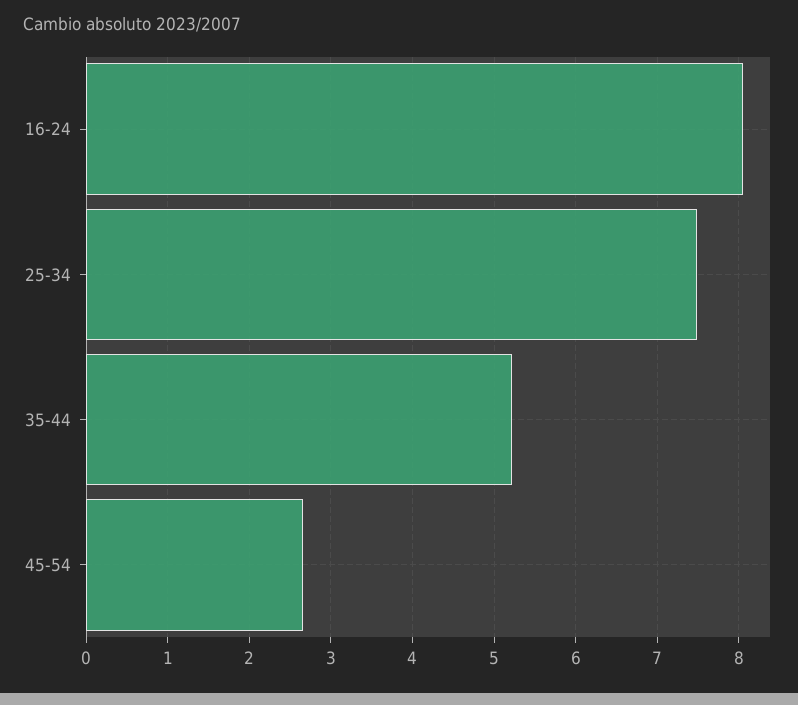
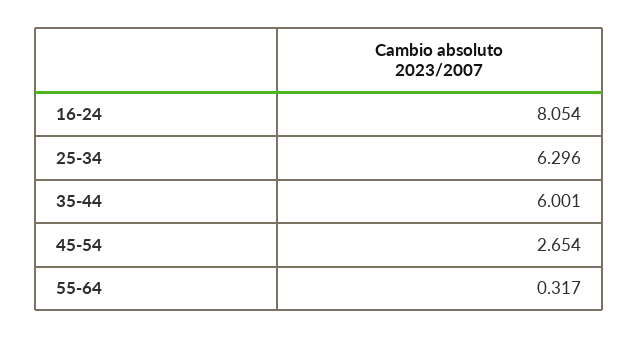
25-34: 7.5 -> 6.296
35-44: 5.2 -> 6.001
55-64: none -> 0.317

